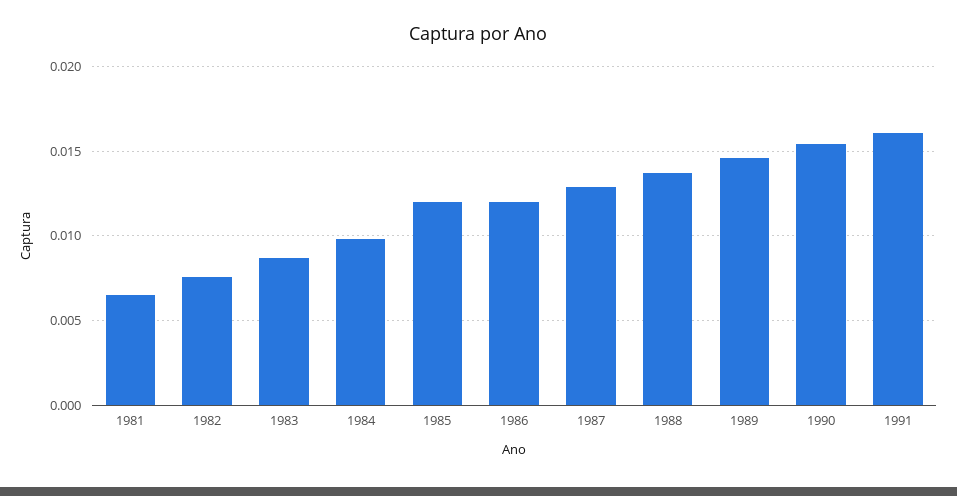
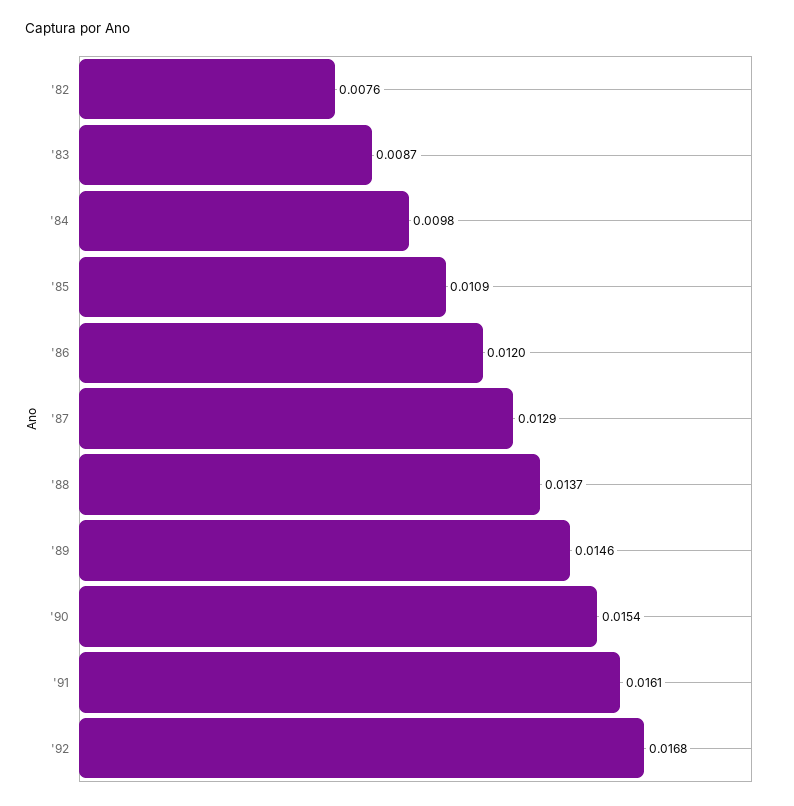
1981: 0.0065 -> none
1985: 0.012 -> 0.0109
'92: none -> 0.0168

